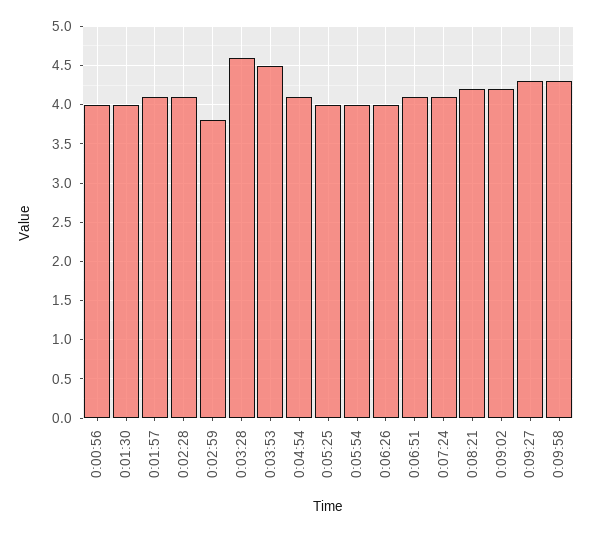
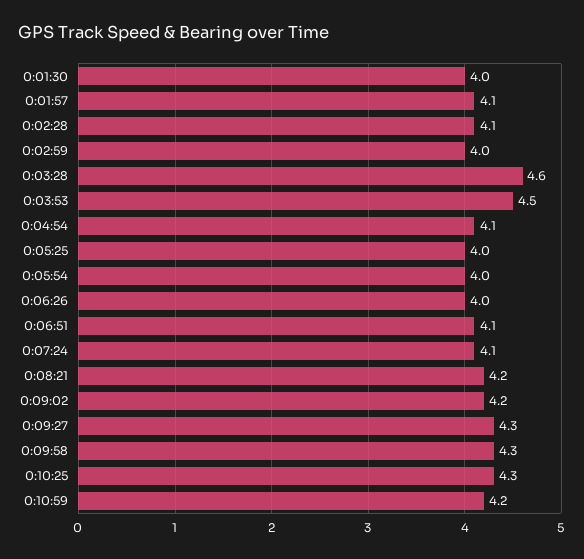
0:00:56: 4 -> none
0:02:59: 3.8 -> 4
0:10:25: none -> 4.3
0:10:59: none -> 4.2

